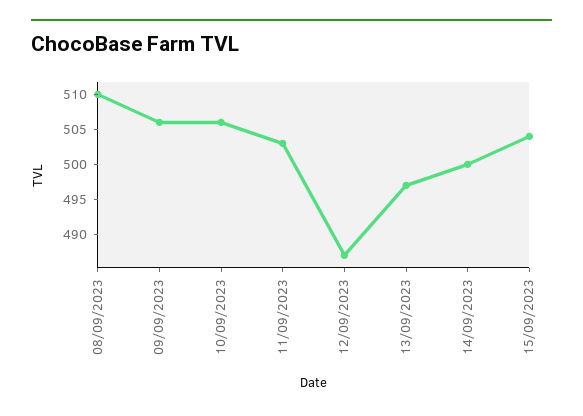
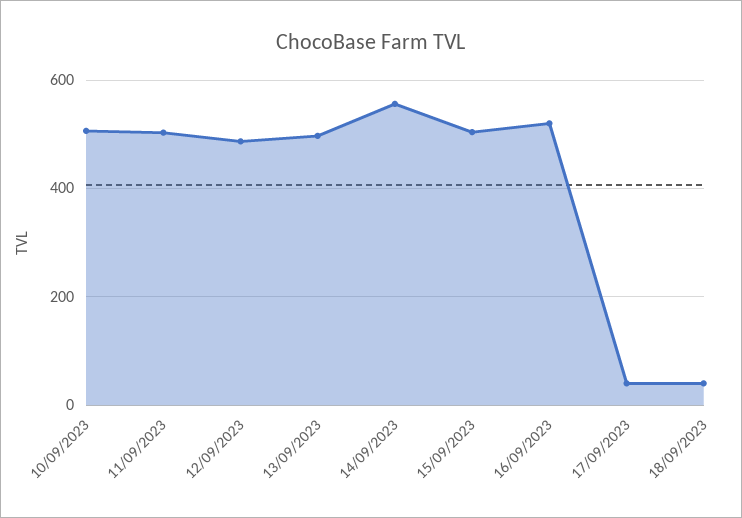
08/09/2023: 510 -> none
09/09/2023: 505 -> none
14/09/2023: 500 -> 560
16/09/2023: none -> 520
17/09/2023: none -> 40
18/09/2023: none -> 40

